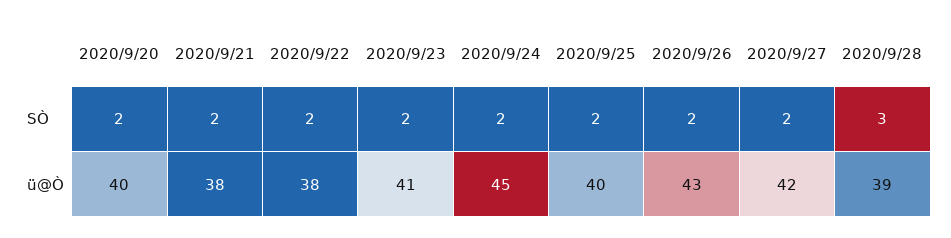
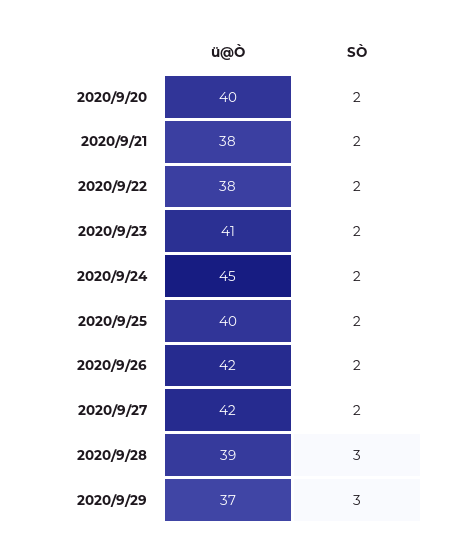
2020/9/26, ü@Ò: 43 -> 42
2020/9/29, ü@Ò: none -> 37
2020/9/29, SÒ: none -> 3

